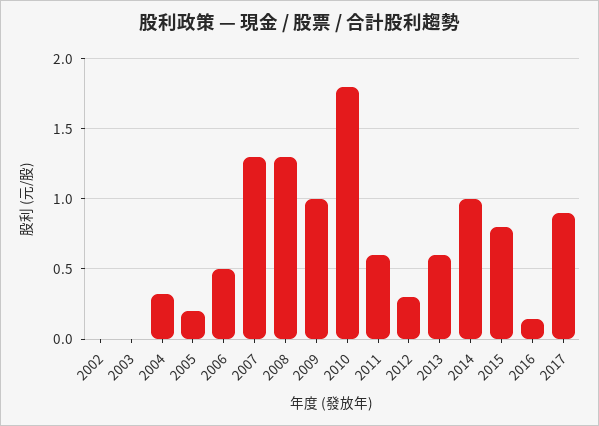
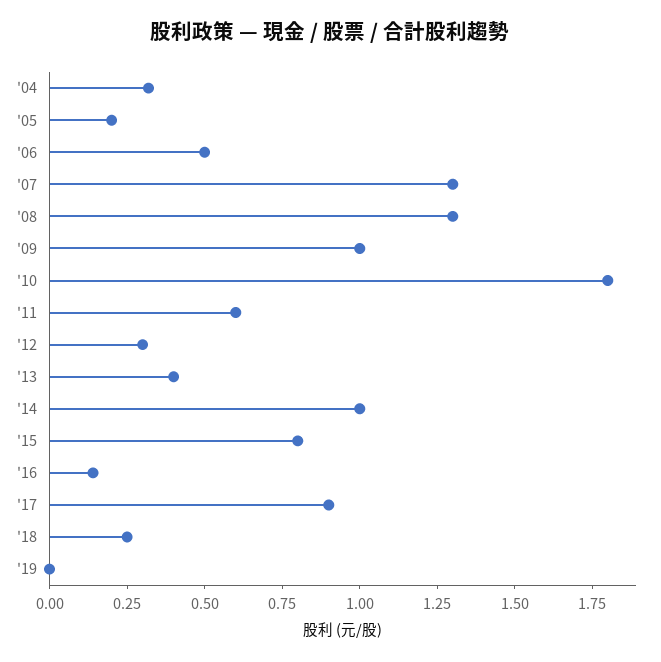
2002: 0 -> none
2003: 0 -> none
2013: 0.6 -> 0.4
'18: none -> 0.25
'19: none -> 0

